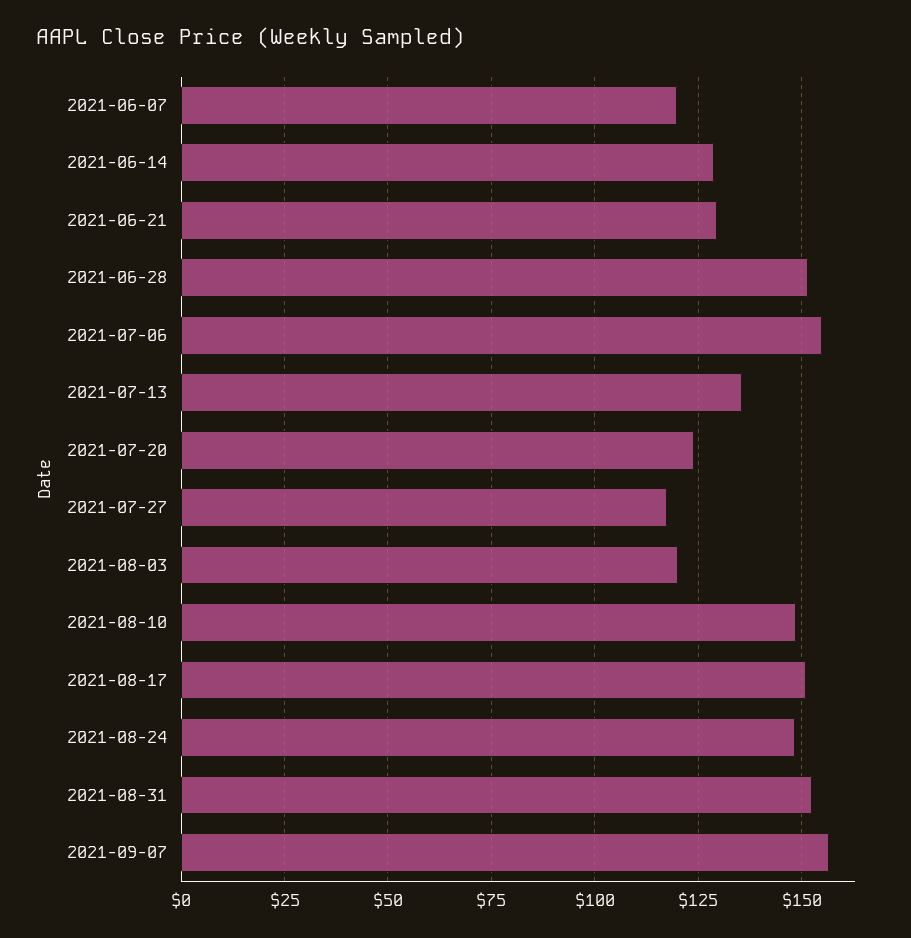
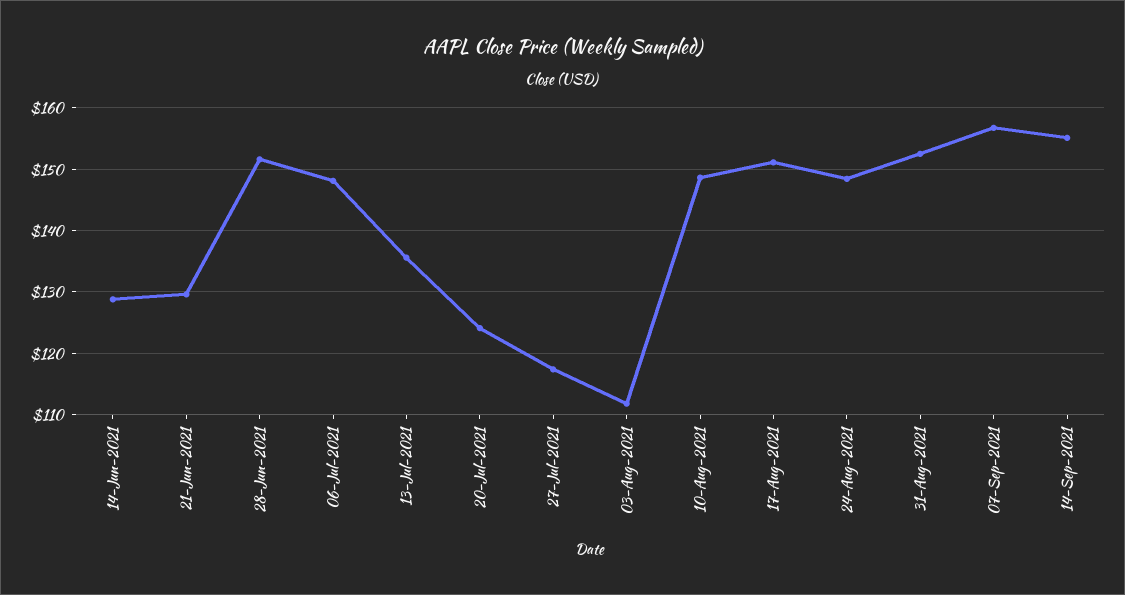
2021-06-07: 120 -> none
2021-07-06: 155 -> 148
2021-08-03: 120 -> 112
14-Sep-2021: none -> 155

